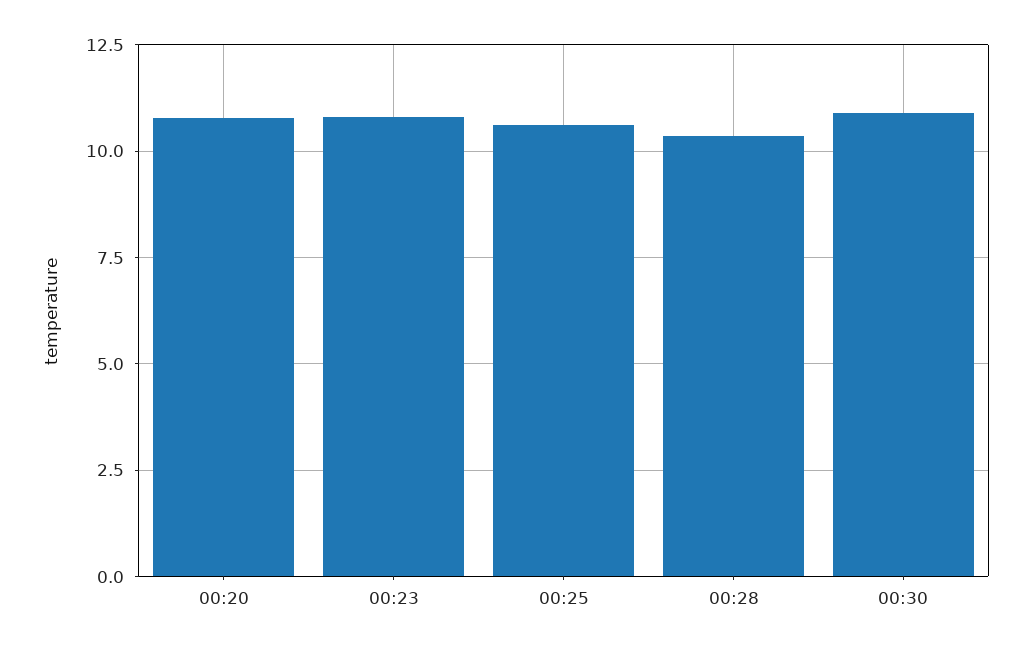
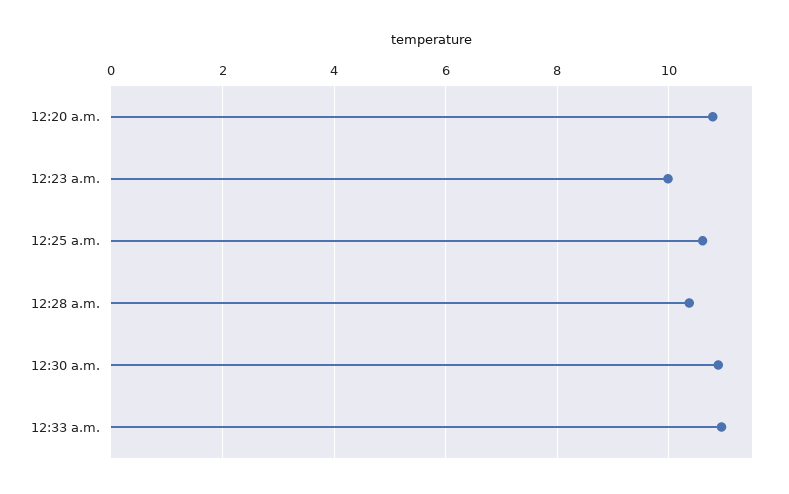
00:23: 10.75 -> 10
12:33 a.m.: none -> 11

